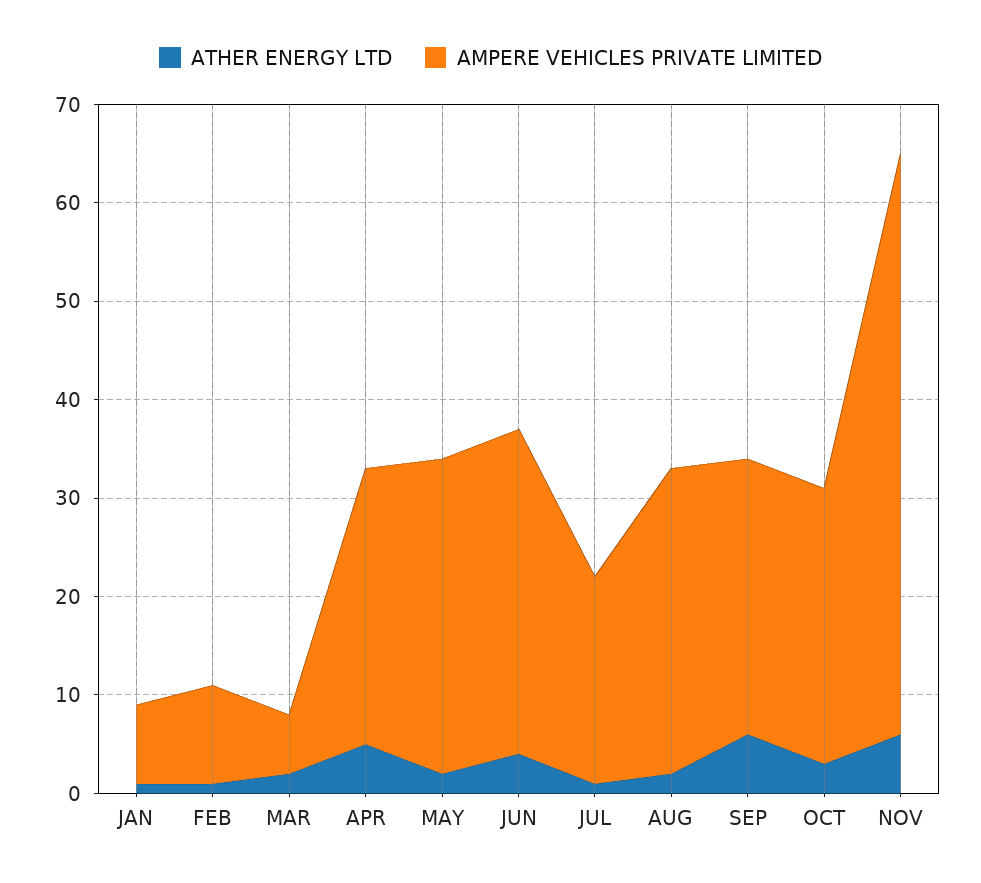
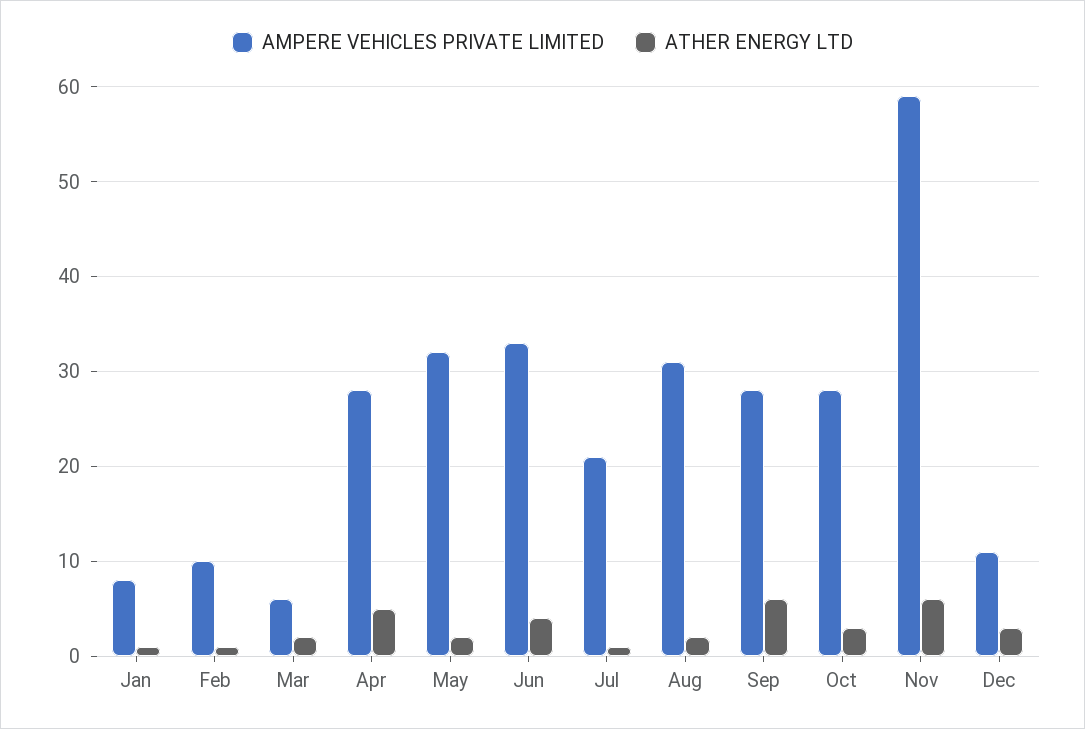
AMPERE VEHICLES PRIVATE LIMITED, Dec: none -> 11
ATHER ENERGY LTD, Dec: none -> 3

